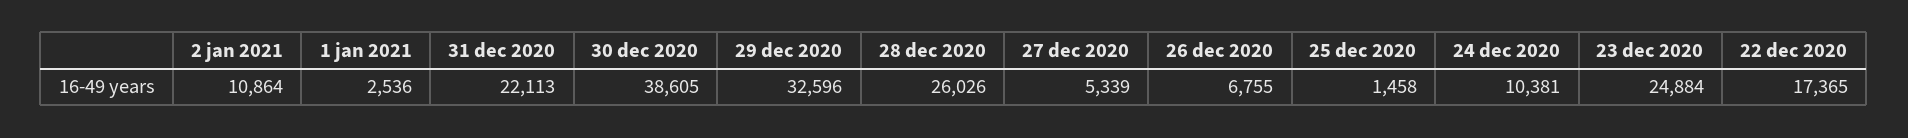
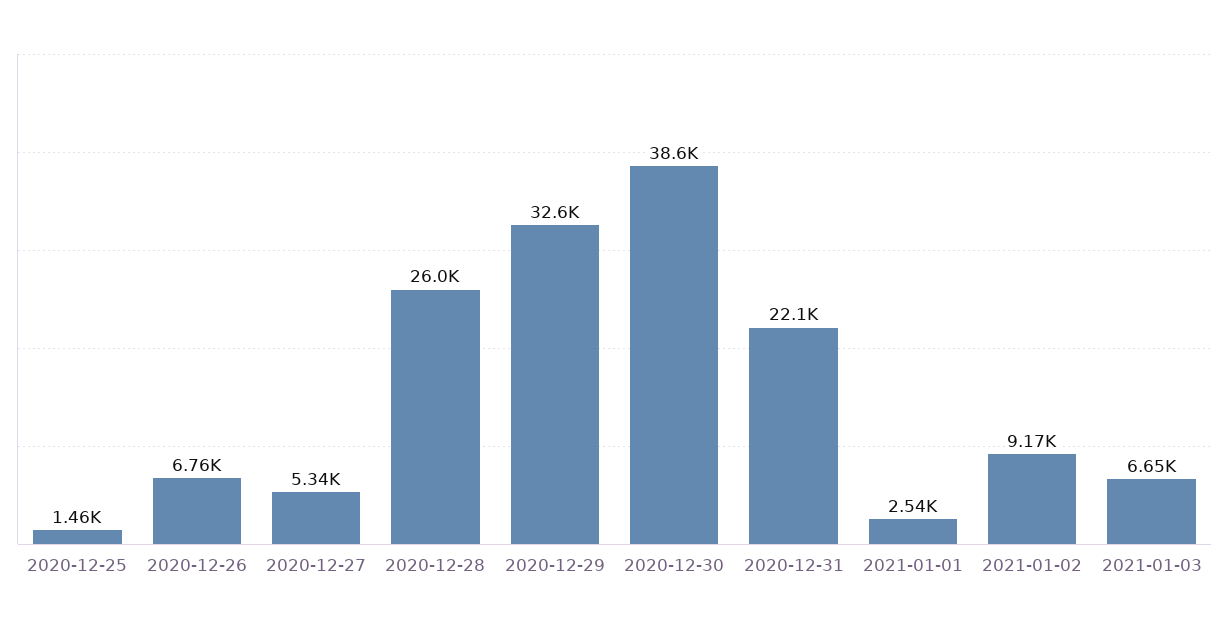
2 jan 2021: 10864 -> 9170
24 dec 2020: 10381 -> none
23 dec 2020: 24884 -> none
22 dec 2020: 17365 -> none
2021-01-03: none -> 6650

